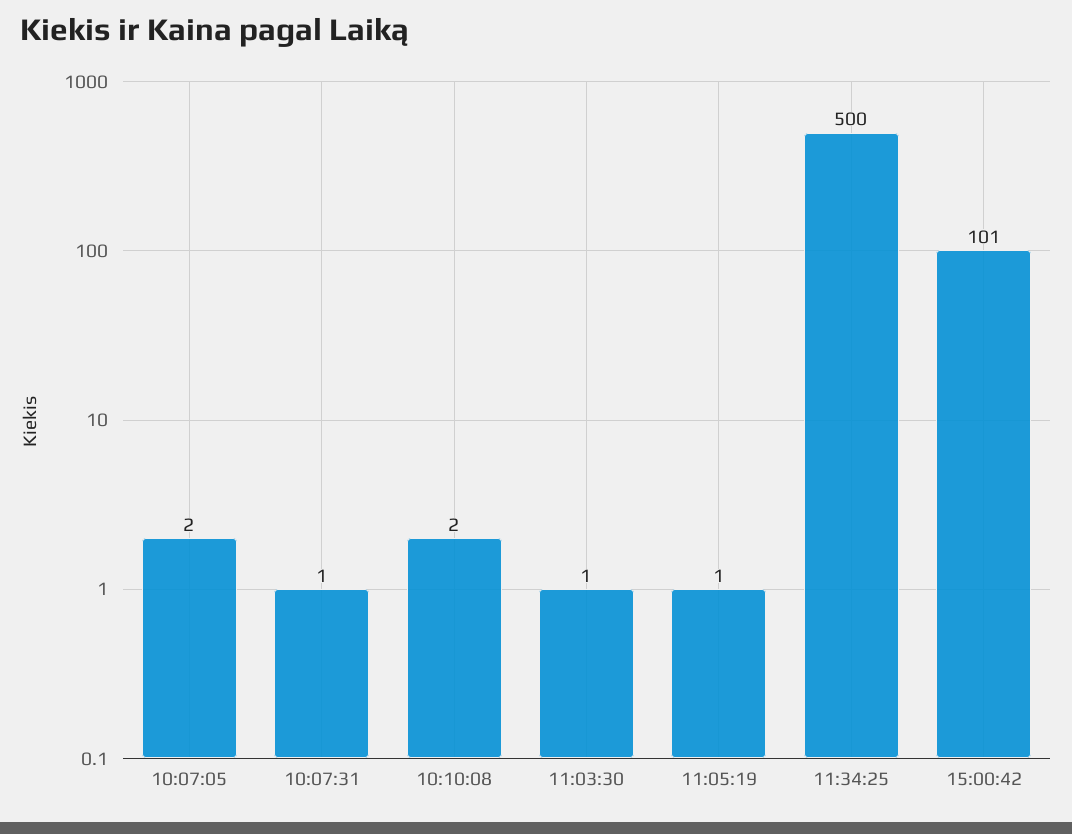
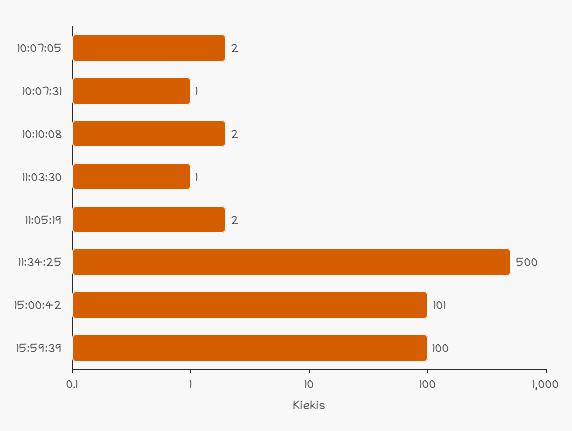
11:05:19: 1 -> 2
15:59:39: none -> 100

